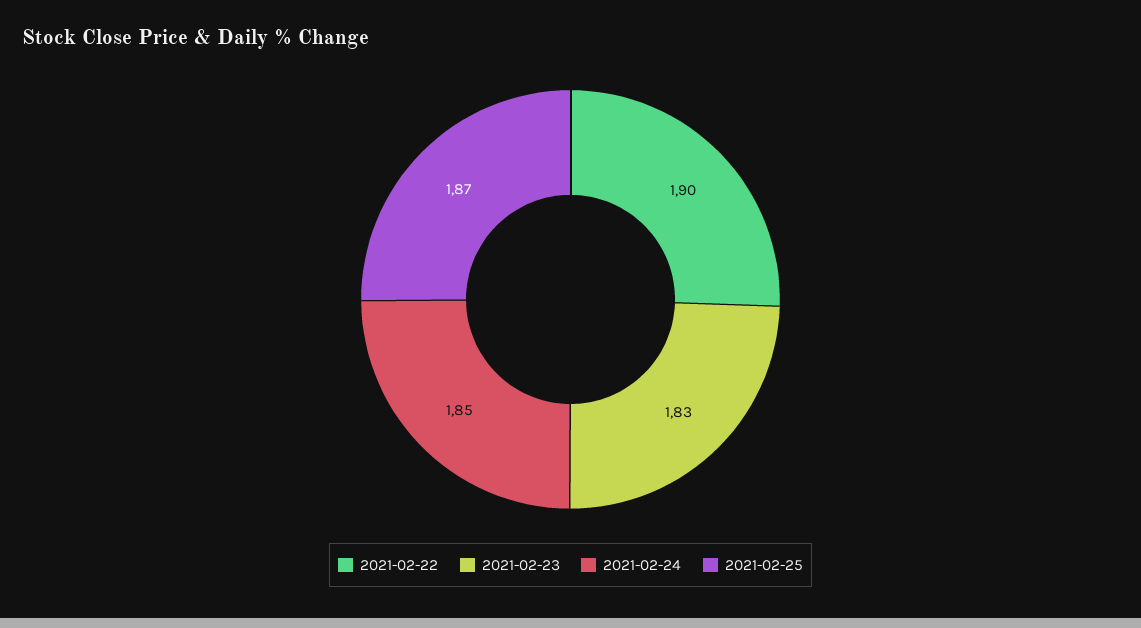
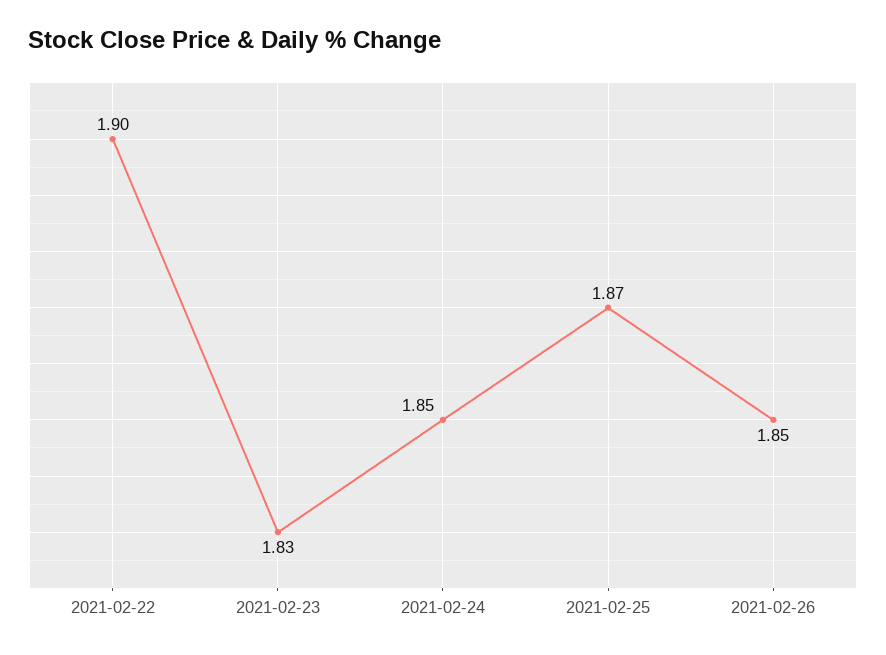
2021-02-26: none -> 1.85

